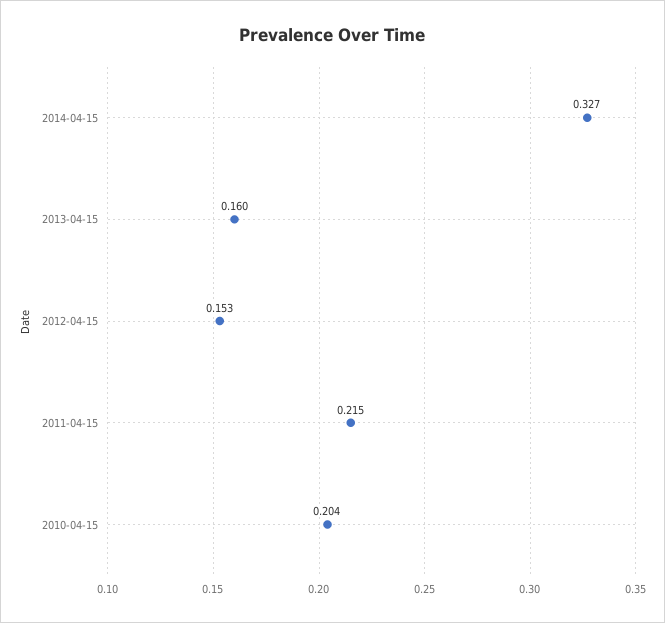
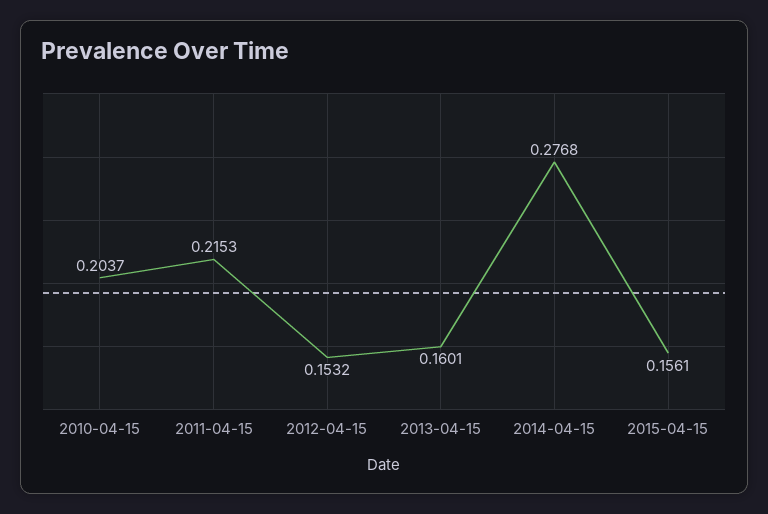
2014-04-15: 0.327 -> 0.2768
2015-04-15: none -> 0.1561

